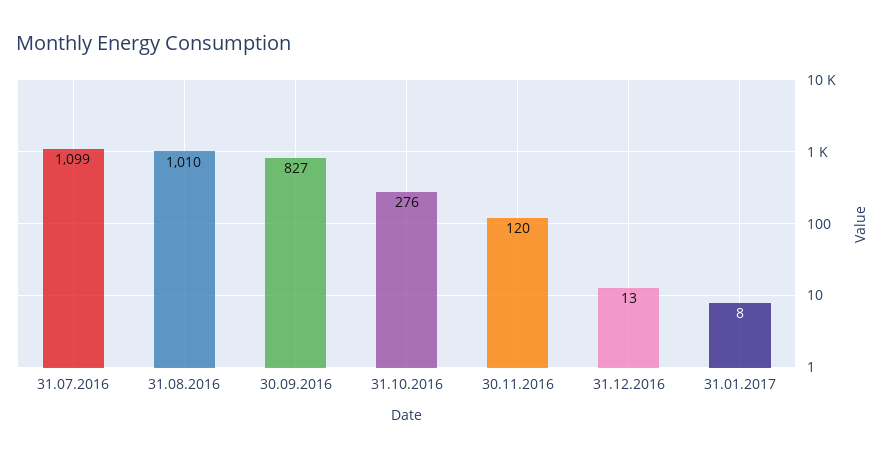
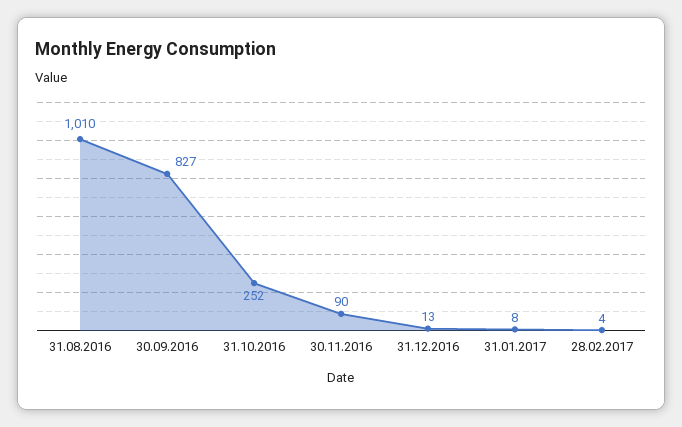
31.07.2016: 1099 -> none
31.10.2016: 276 -> 252
30.11.2016: 120 -> 90
28.02.2017: none -> 4

